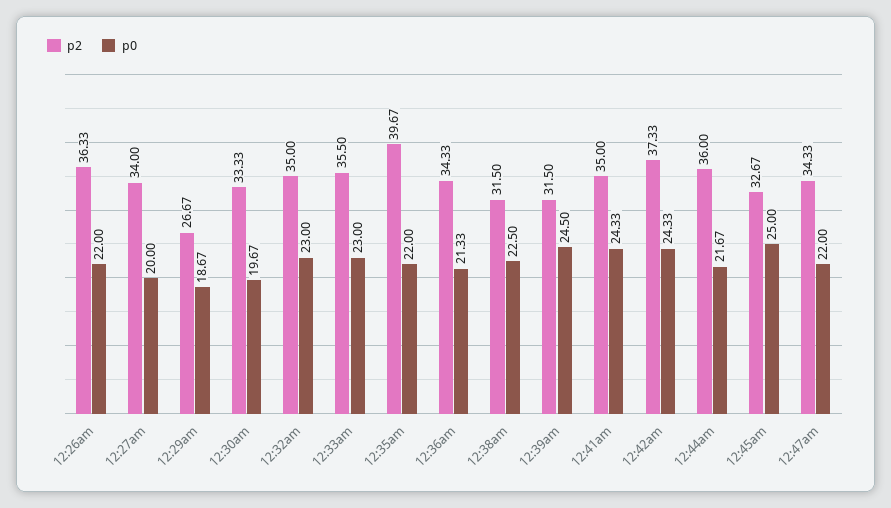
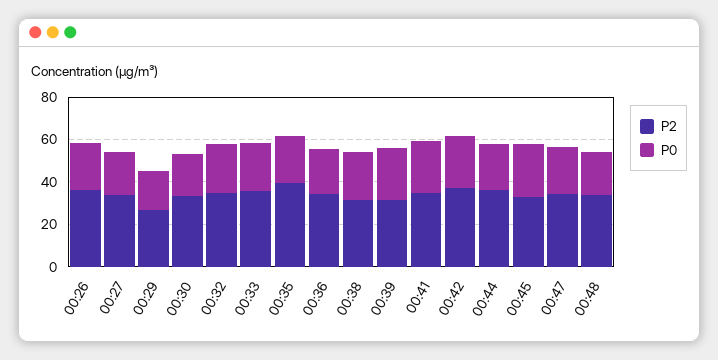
p2, 00:48: none -> 35
p0, 00:48: none -> 20

